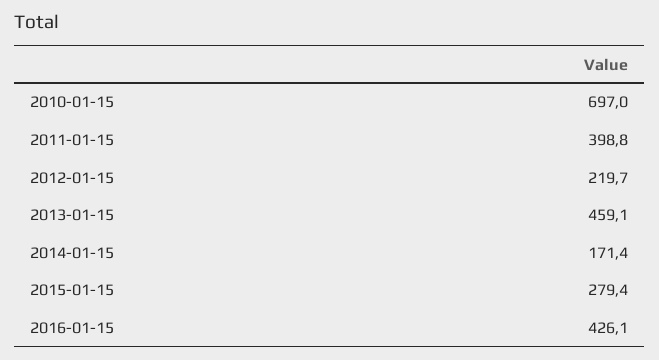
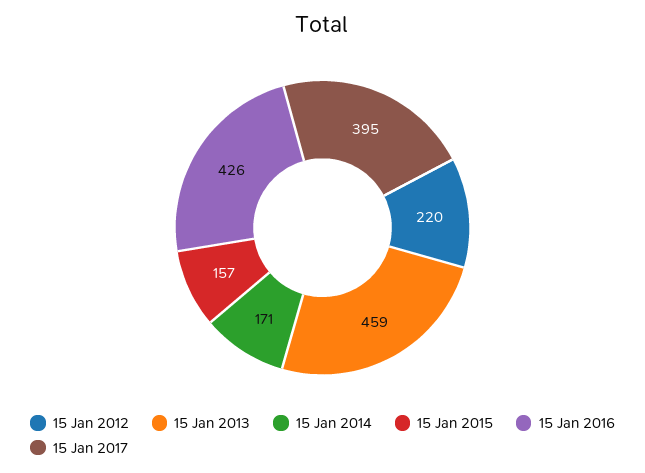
2010-01-15: 697 -> none
2011-01-15: 398.8 -> none
2015-01-15: 279.4 -> 157
15 Jan 2017: none -> 395

